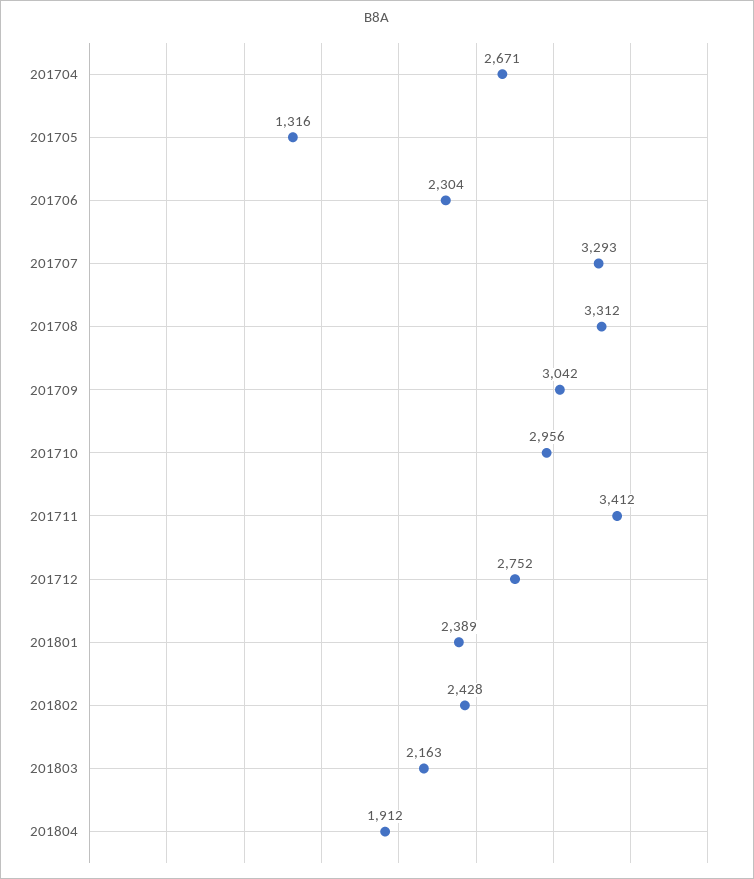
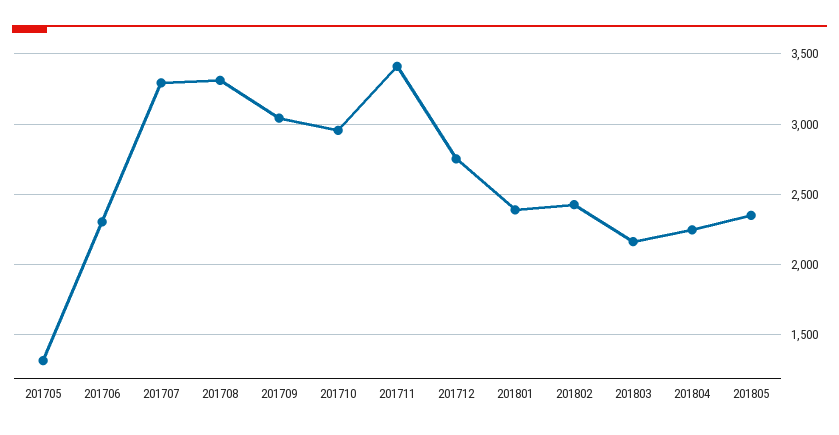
201704: 2671 -> none
201804: 1912 -> 2250
201805: none -> 2350

